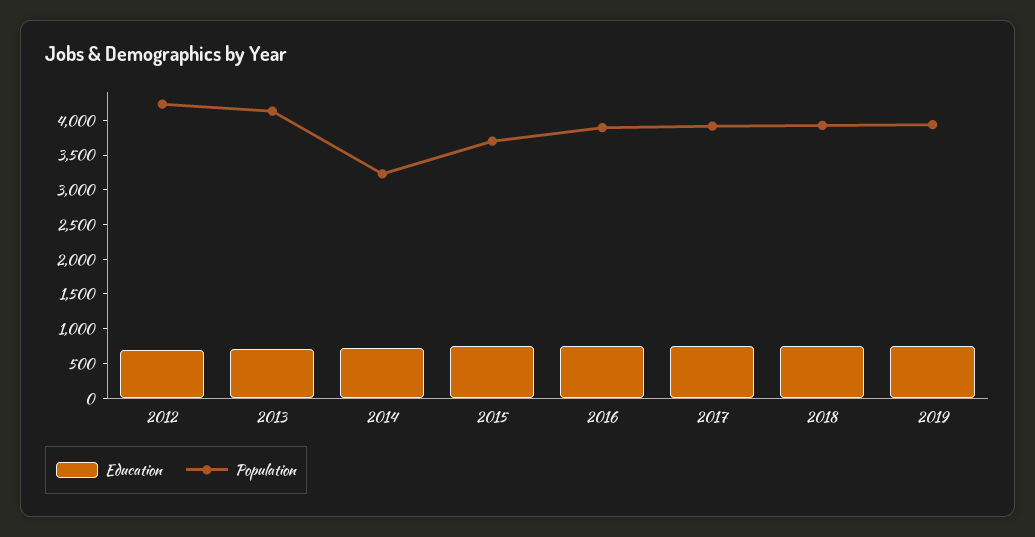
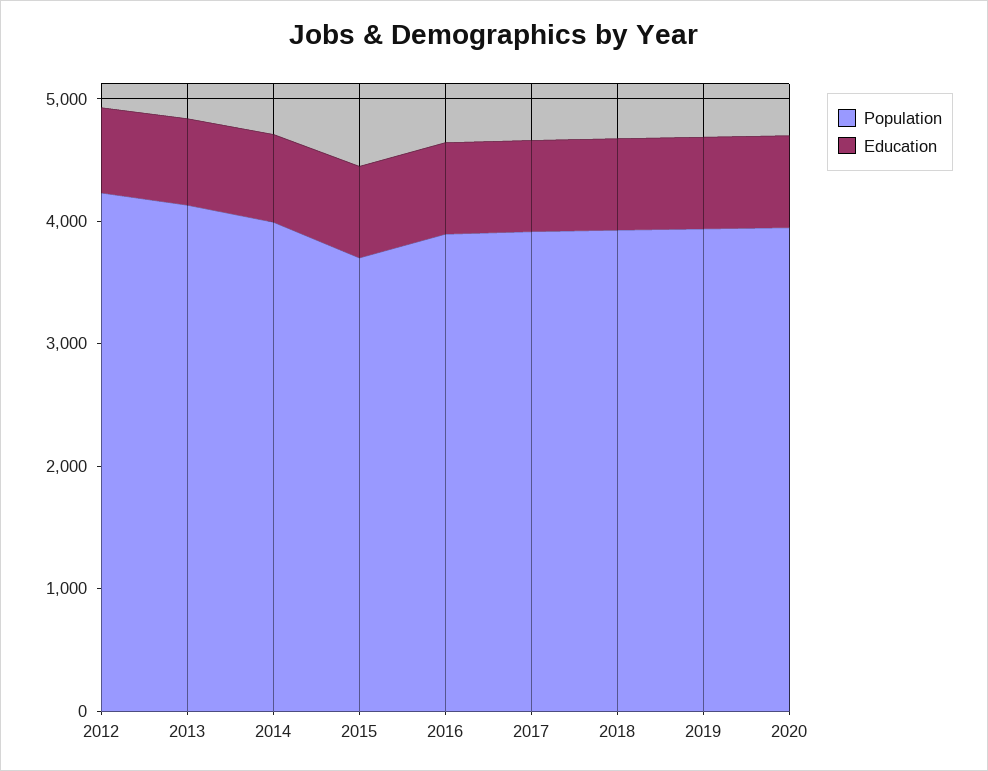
Population, 2014: 3250 -> 4000
Population, 2020: none -> 4000
Education, 2020: none -> 800

